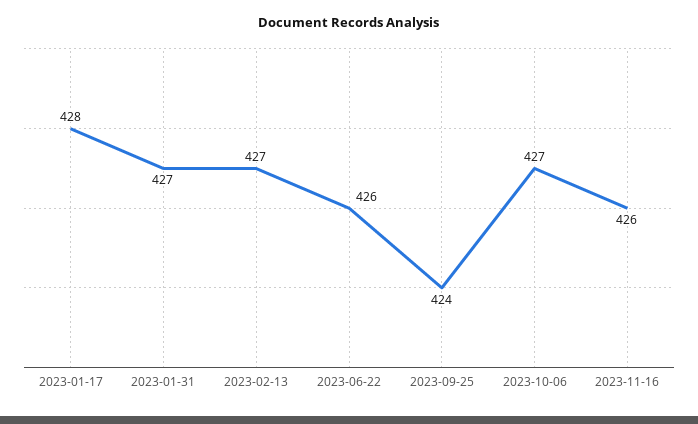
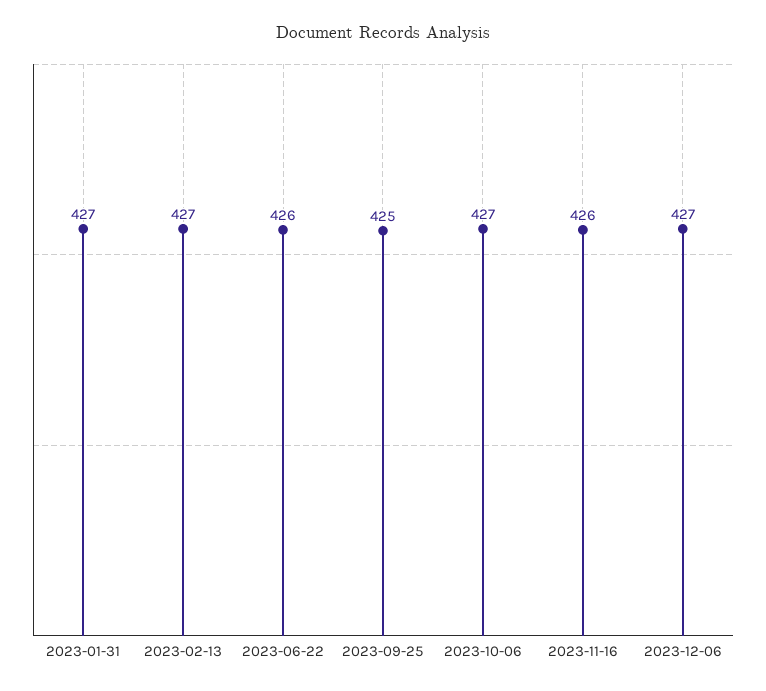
2023-01-17: 428 -> none
2023-09-25: 424 -> 425
2023-12-06: none -> 427

